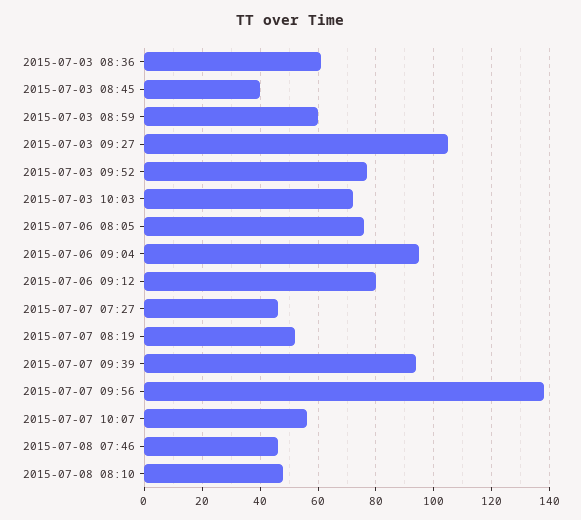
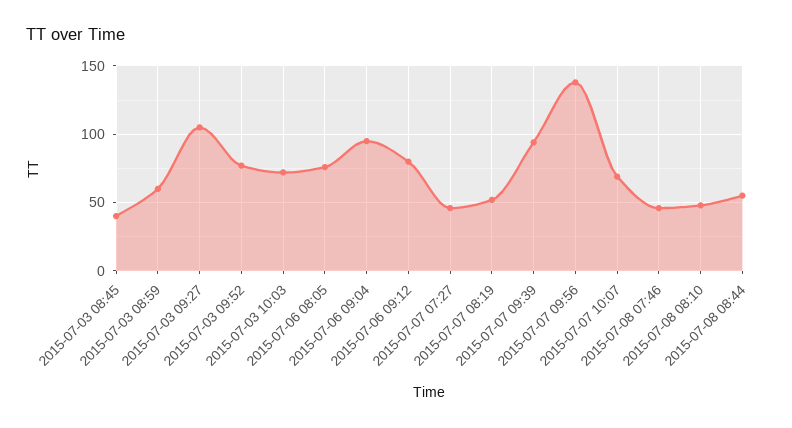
2015-07-03 08:36: 60 -> none
2015-07-07 10:07: 55 -> 70
2015-07-08 08:44: none -> 55

